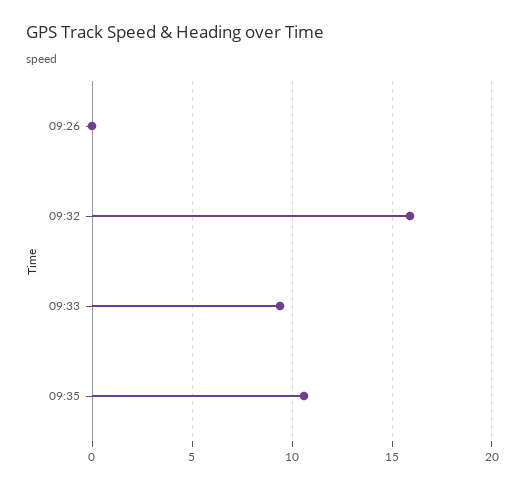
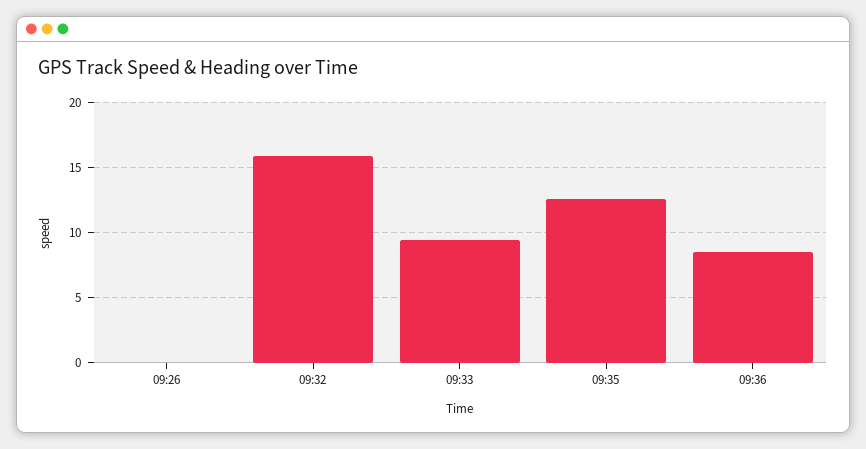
09:35: 10.5 -> 12.5
09:36: none -> 8.5

